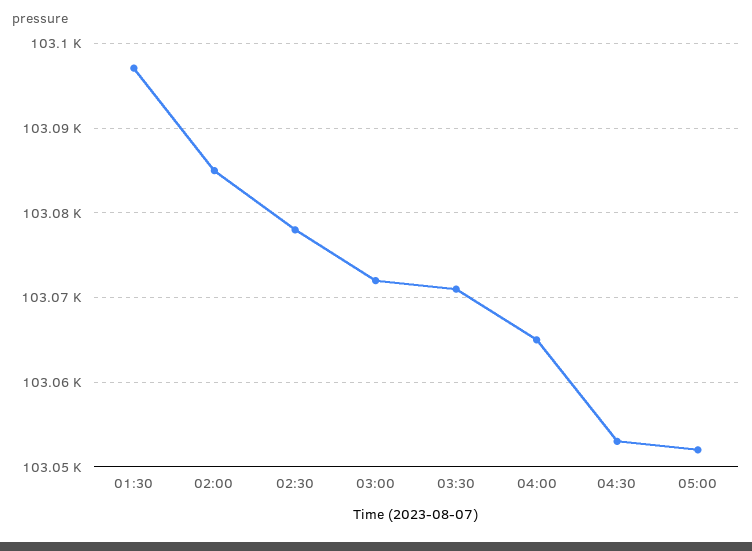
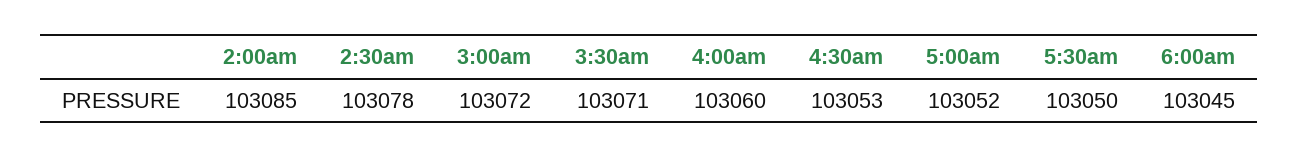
01:30: 103097 -> none
04:00: 103065 -> 103060
5:30am: none -> 103050
6:00am: none -> 103045

